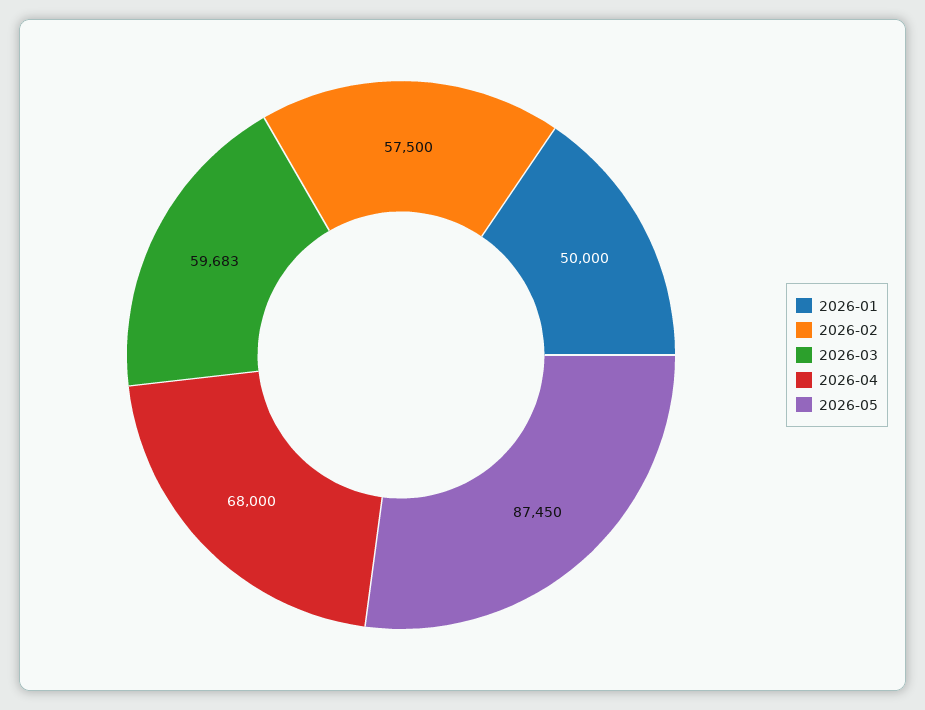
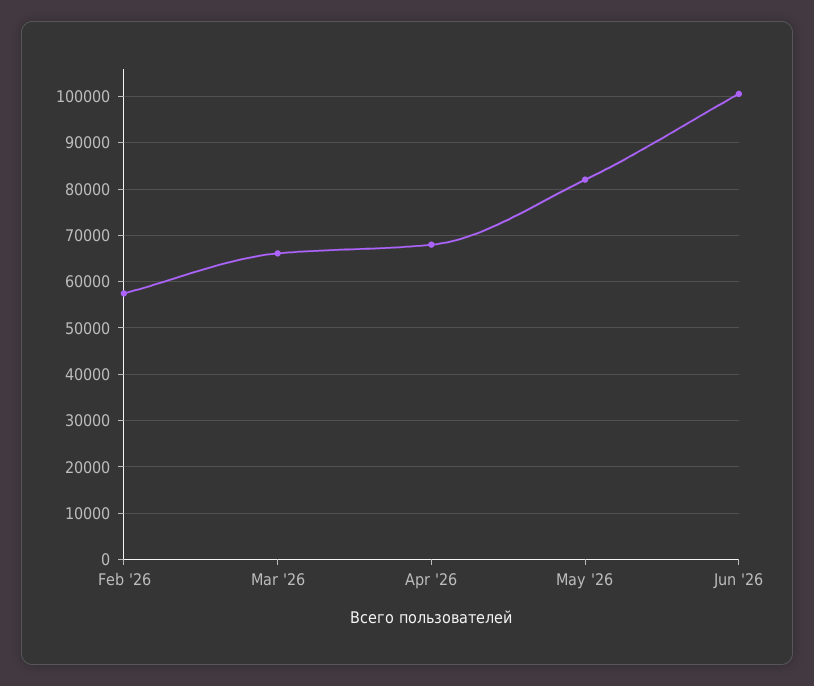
2026-01: 50000 -> none
2026-03: 59683 -> 66000
2026-05: 87450 -> 82000
Jun '26: none -> 100000

